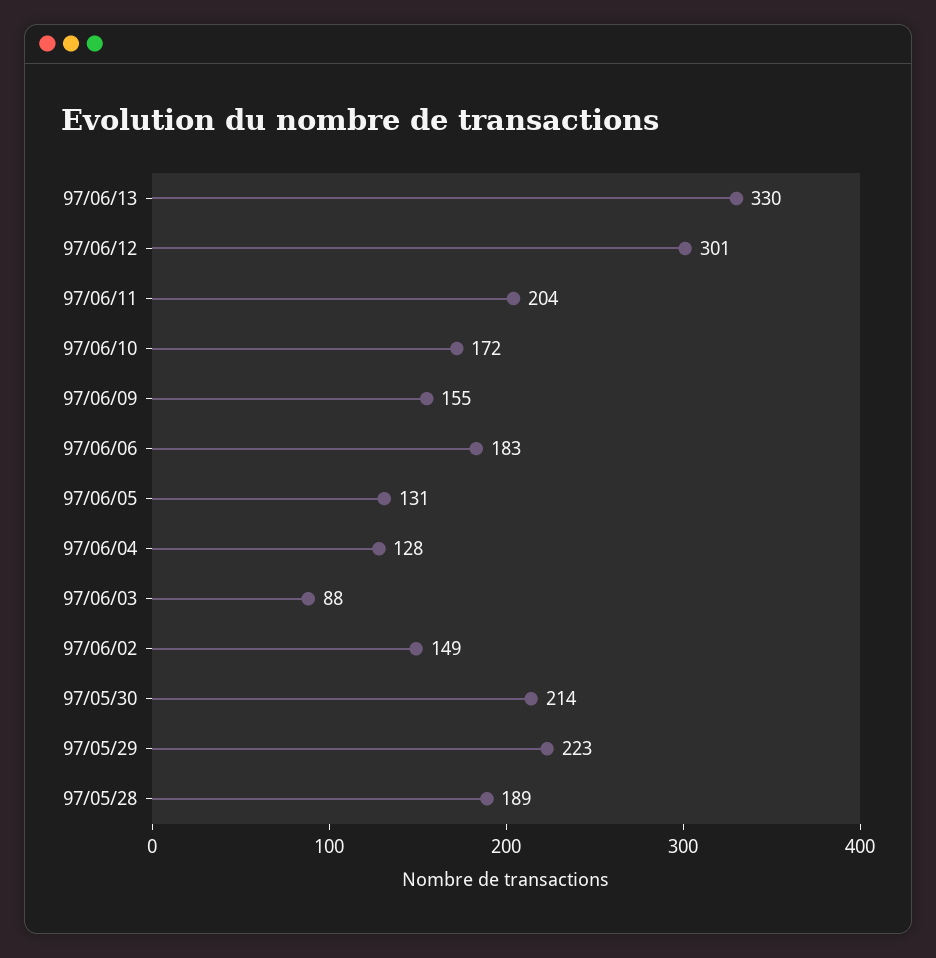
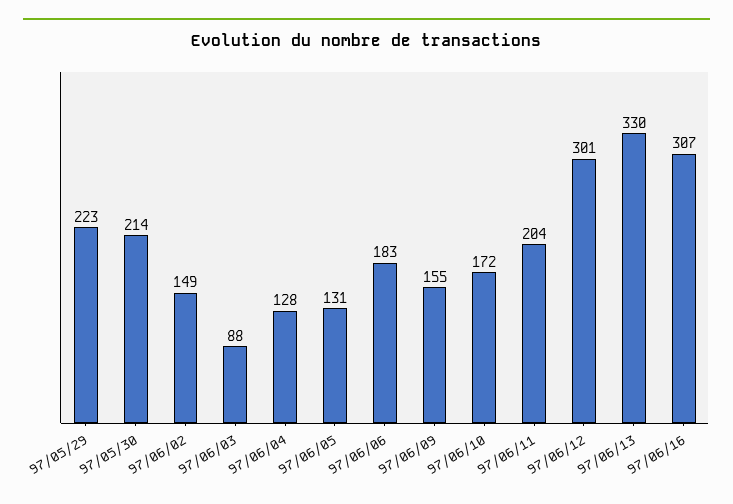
97/05/28: 189 -> none
97/06/16: none -> 307

